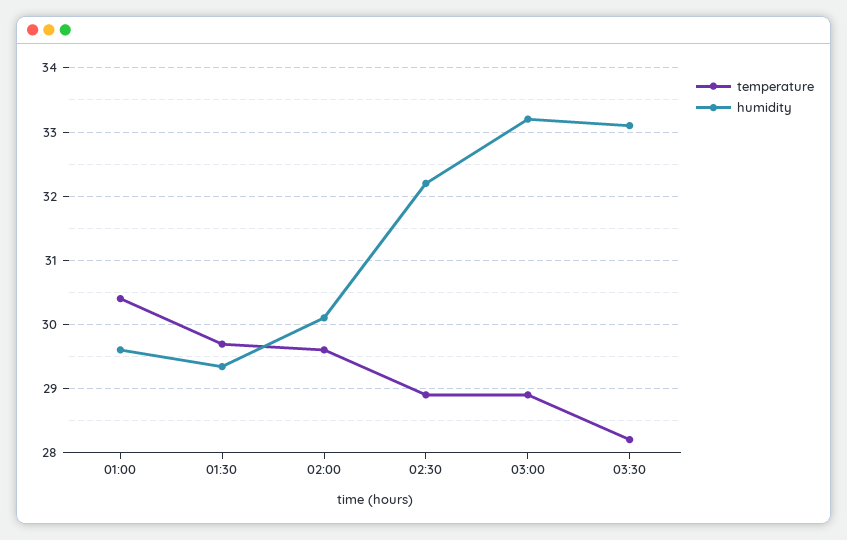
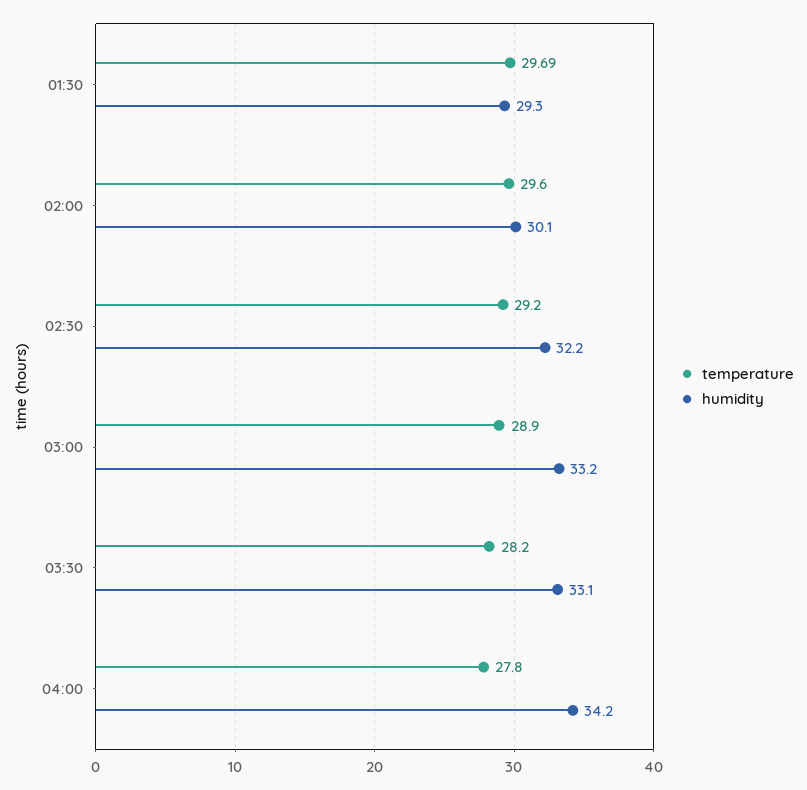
temperature, 01:00: 30.4 -> none
humidity, 01:00: 29.6 -> none
temperature, 02:30: 28.9 -> 29.2
temperature, 04:00: none -> 27.8
humidity, 04:00: none -> 34.2

